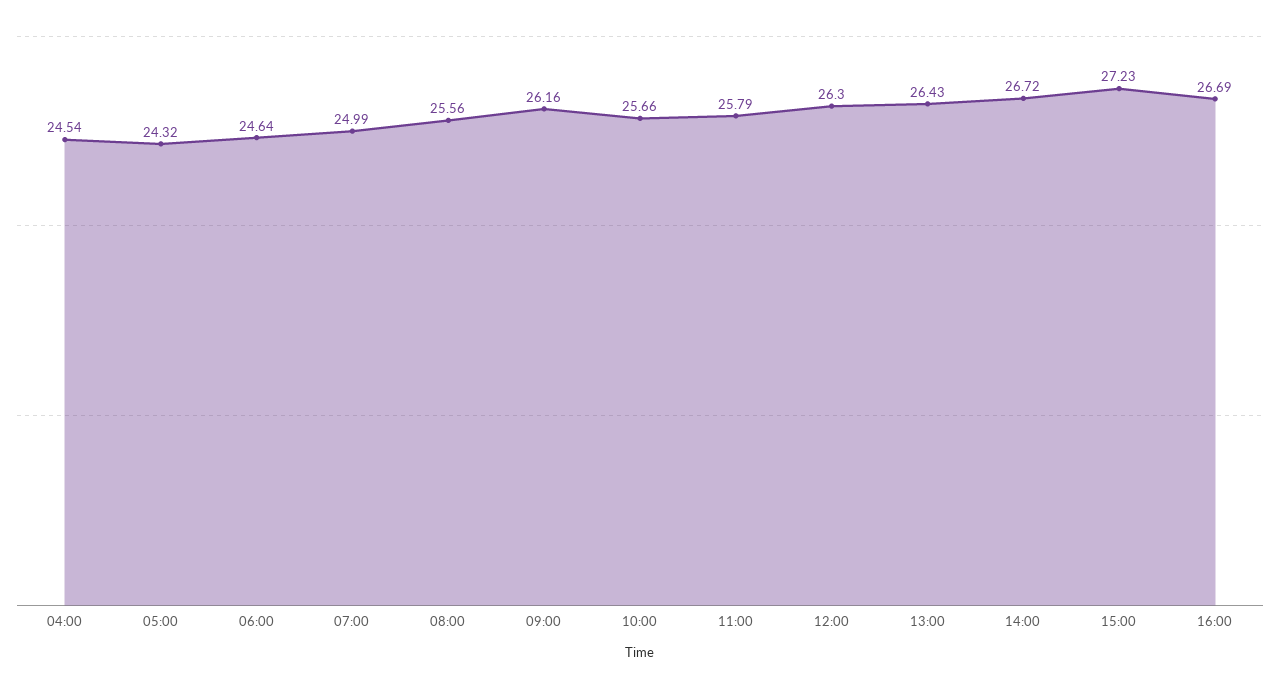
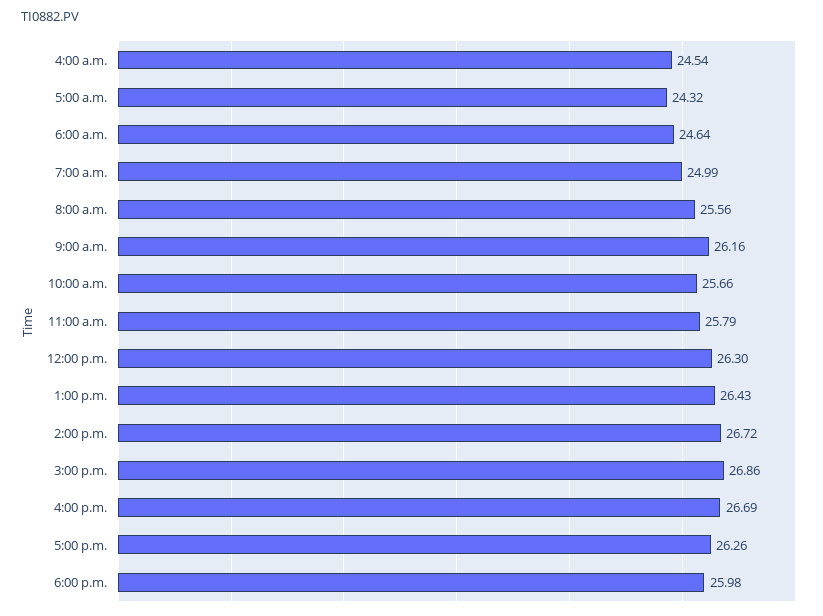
15:00: 27.23 -> 26.86
5:00 p.m.: none -> 26.26
6:00 p.m.: none -> 25.98

